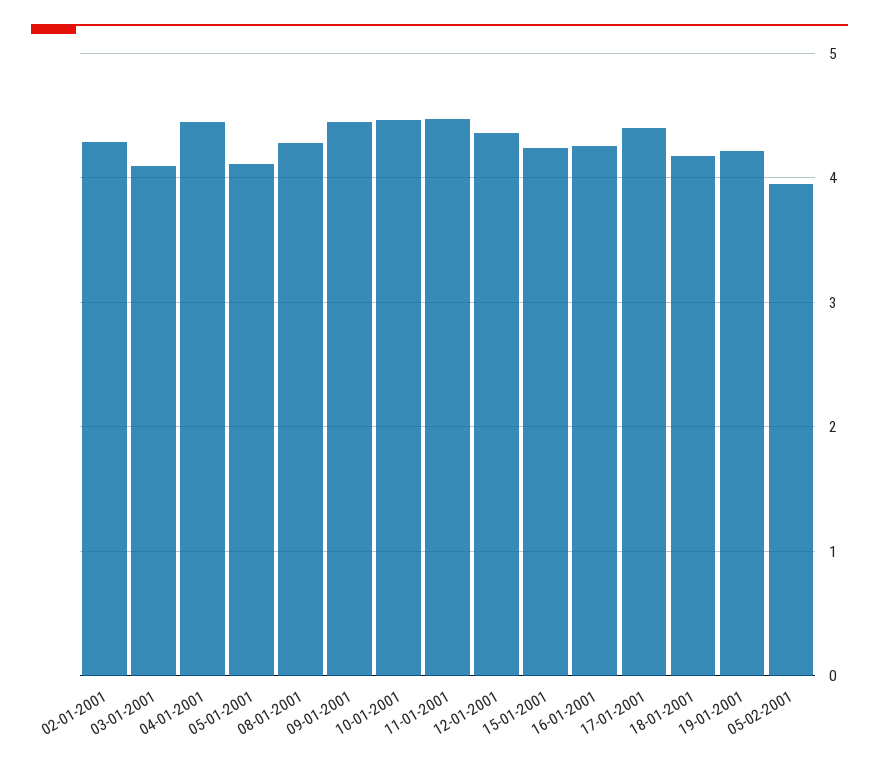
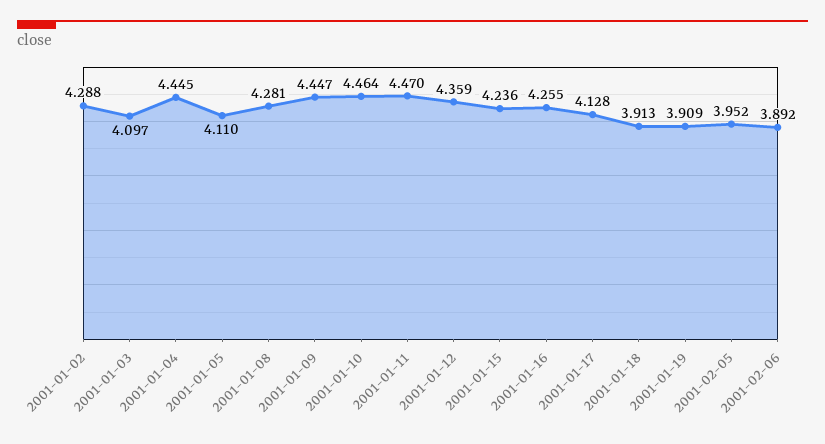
17-01-2001: 4.4 -> 4.128
18-01-2001: 4.2 -> 3.913
19-01-2001: 4.2 -> 3.909
2001-02-06: none -> 3.892

